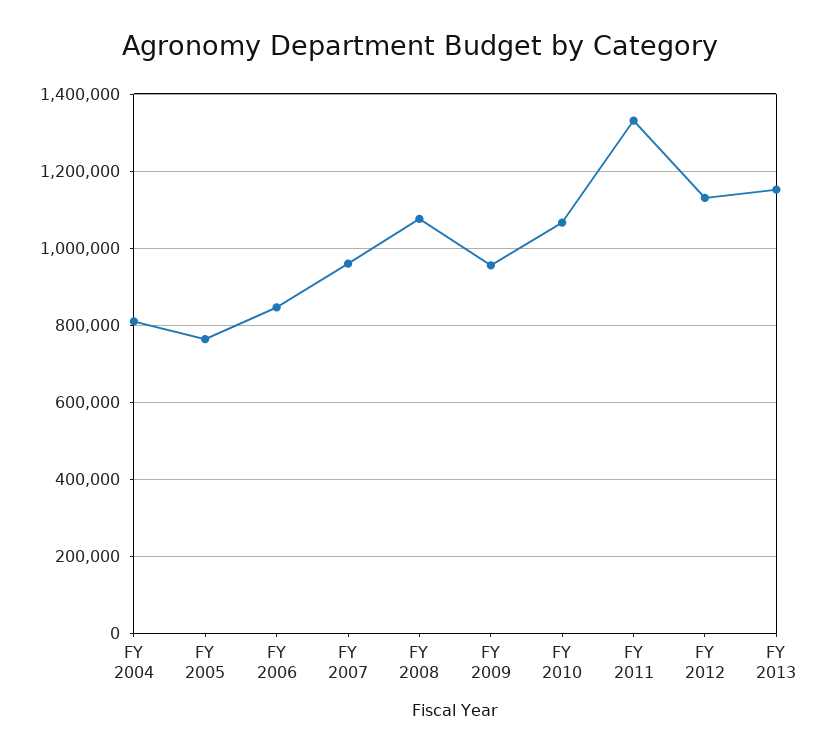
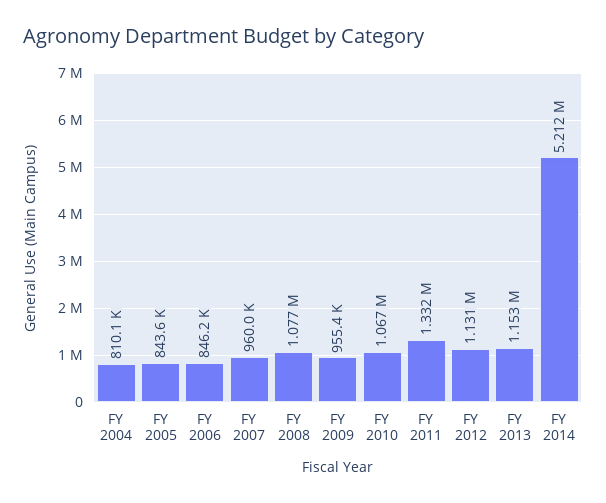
FY 2005: 760000 -> 843600
FY 2014: none -> 5212000

